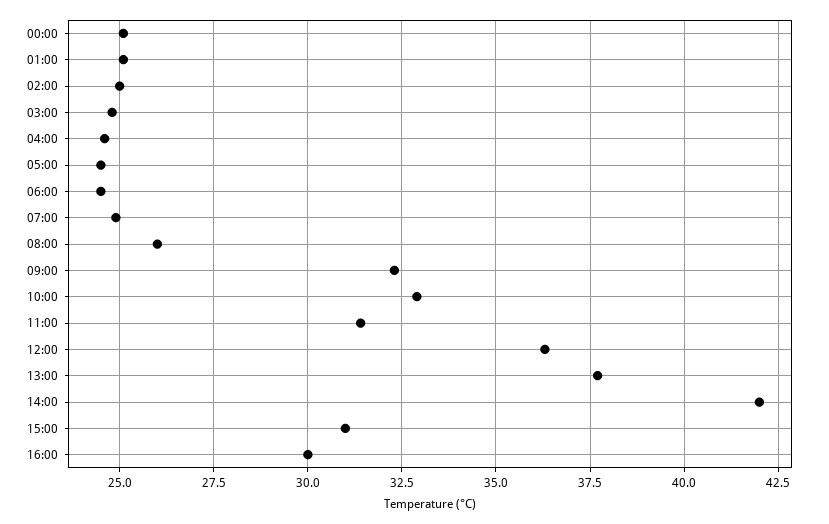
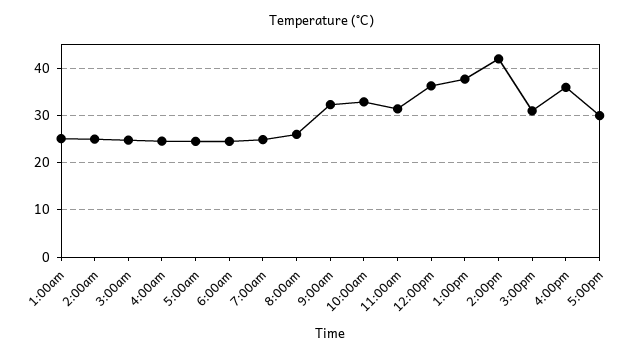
00:00: 25 -> none
16:00: 30 -> 36
5:00pm: none -> 30

